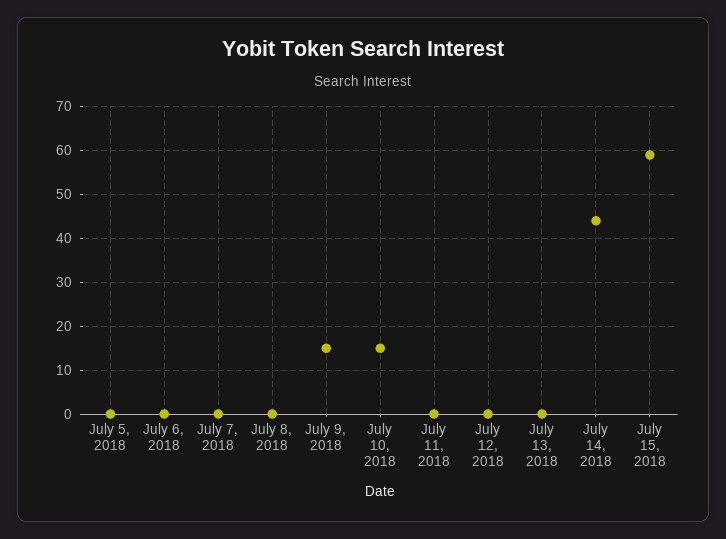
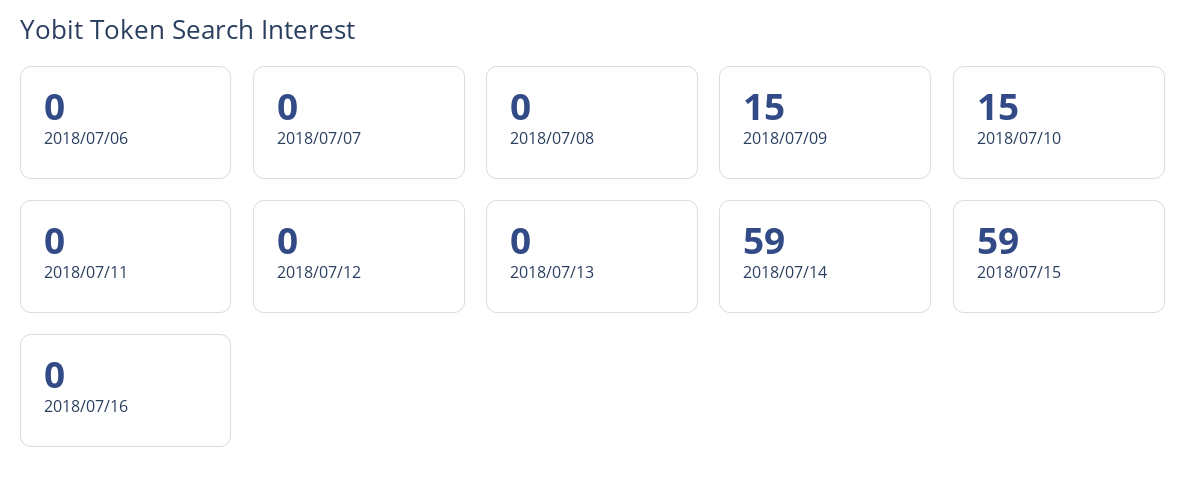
July 5, 2018: 0 -> none
July 14, 2018: 45 -> 59
2018/07/16: none -> 0

